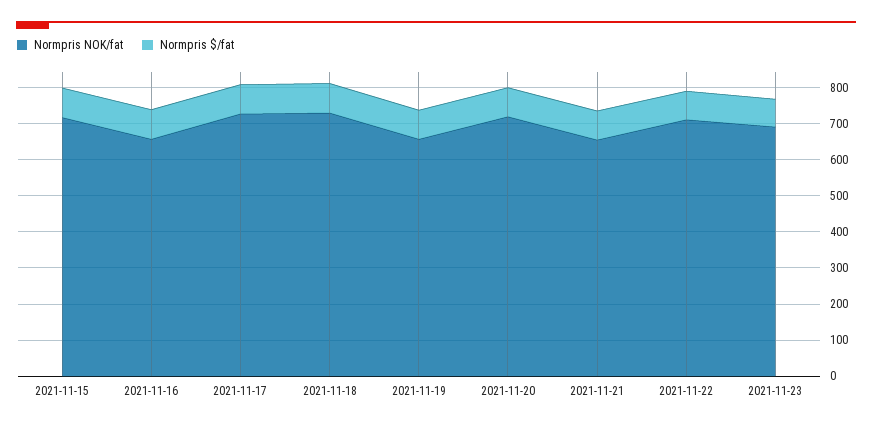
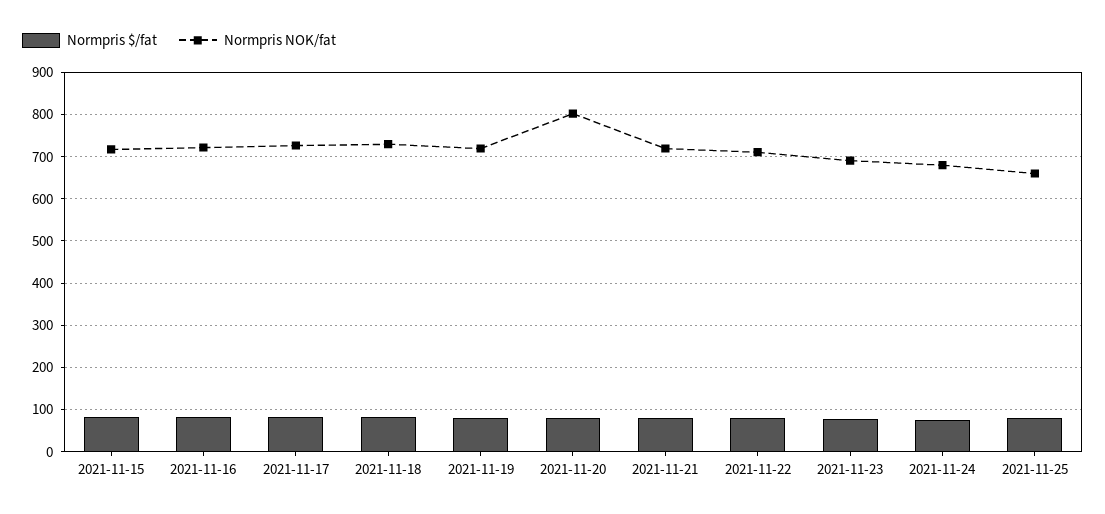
Normpris NOK/fat, 2021-11-16: 650 -> 720
Normpris NOK/fat, 2021-11-19: 650 -> 720
Normpris NOK/fat, 2021-11-20: 725 -> 800
Normpris NOK/fat, 2021-11-21: 650 -> 720
Normpris $/fat, 2021-11-24: none -> 80
Normpris NOK/fat, 2021-11-24: none -> 680
Normpris $/fat, 2021-11-25: none -> 80
Normpris NOK/fat, 2021-11-25: none -> 660

